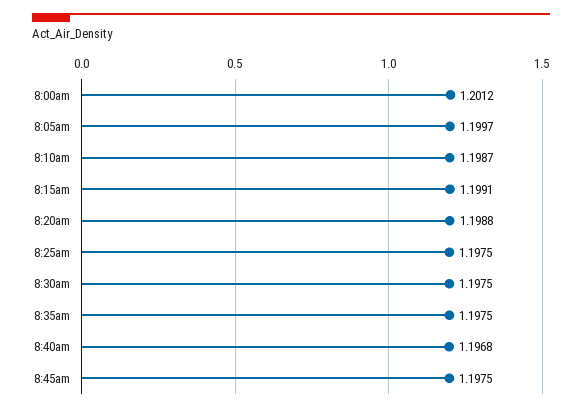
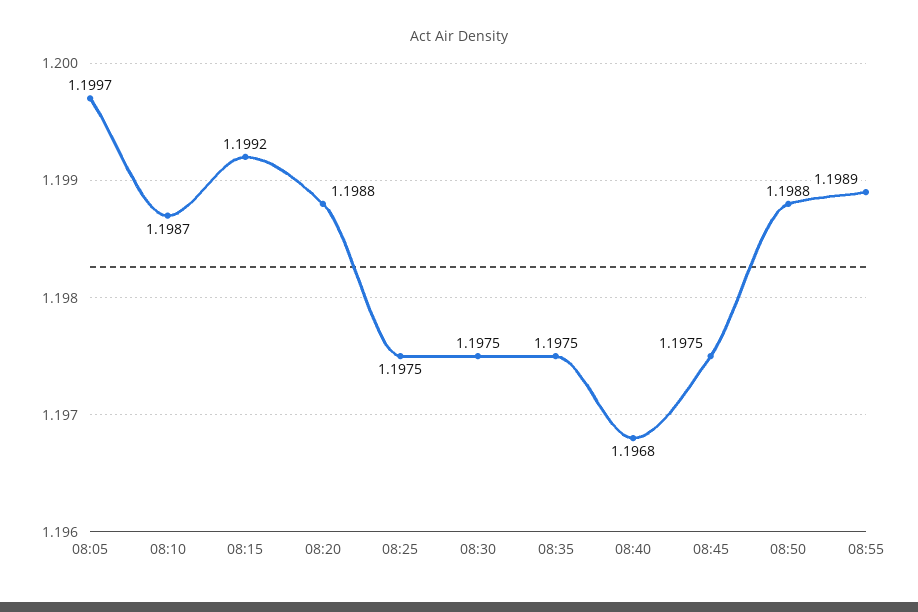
8:00am: 1.2012 -> none
8:15am: 1.1991 -> 1.1992
08:50: none -> 1.1988
08:55: none -> 1.1989

